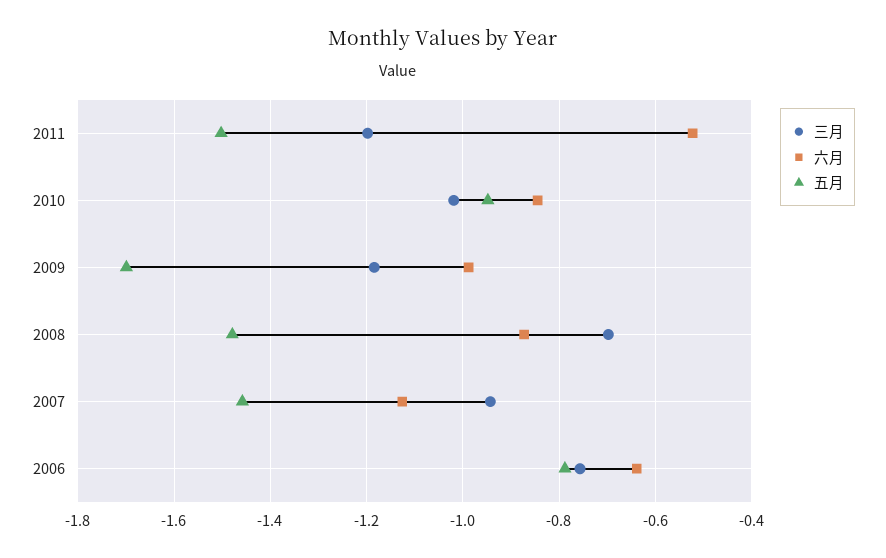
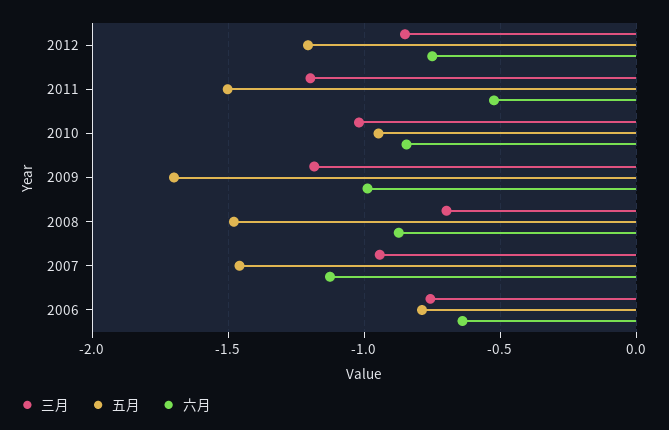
三月, 2012: none -> -0.85
五月, 2012: none -> -1.2
六月, 2012: none -> -0.75

